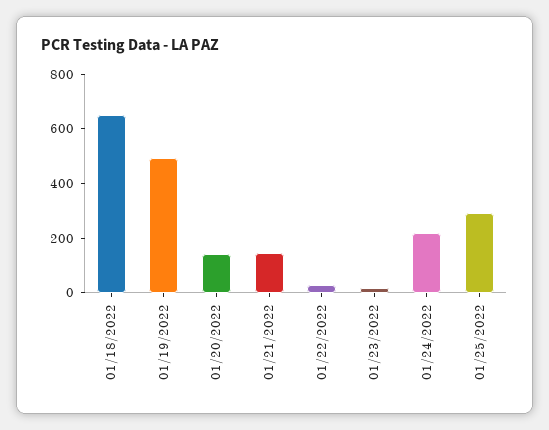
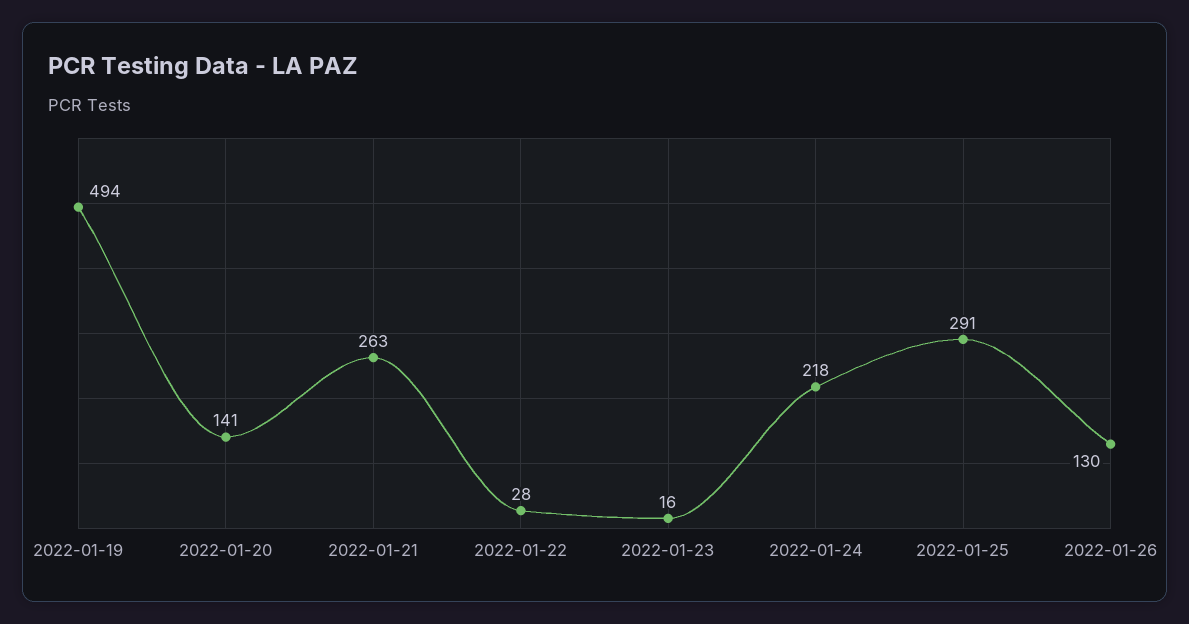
01/18/2022: 650 -> none
01/21/2022: 150 -> 263
2022-01-26: none -> 130

